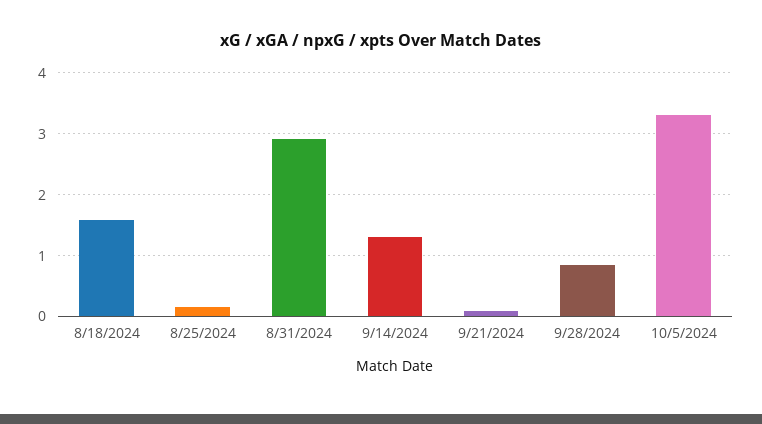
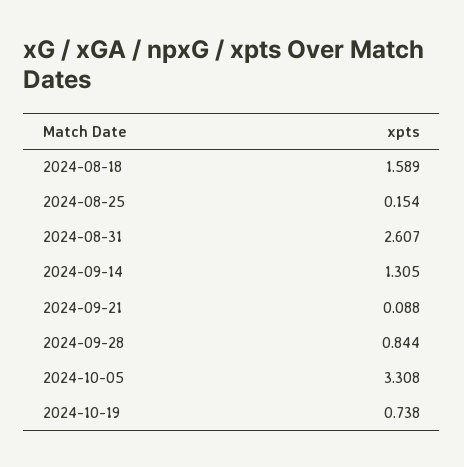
8/31/2024: 2.9 -> 2.607
2024-10-19: none -> 0.738

